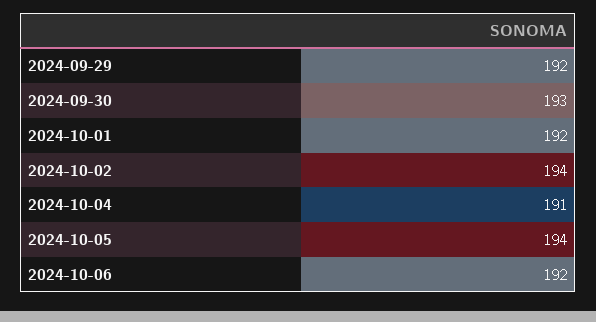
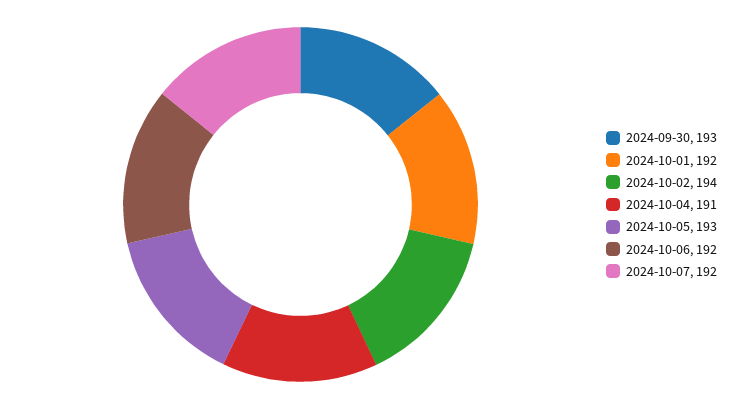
2024-09-29: 192 -> none
2024-10-05: 194 -> 193
2024-10-07: none -> 192

